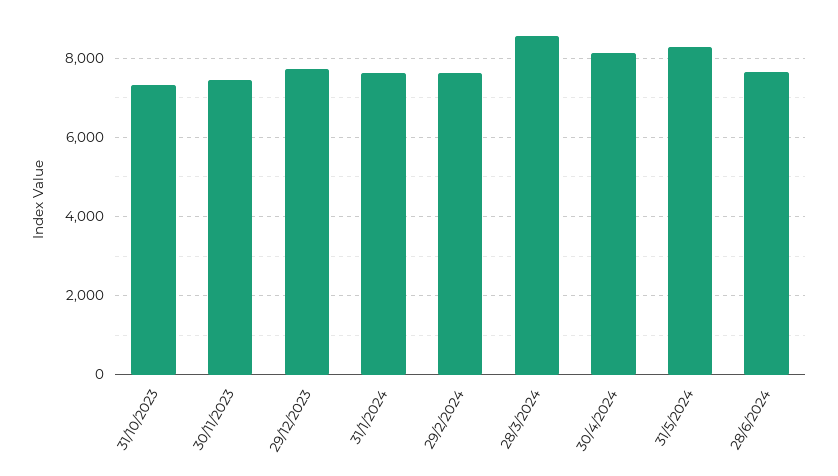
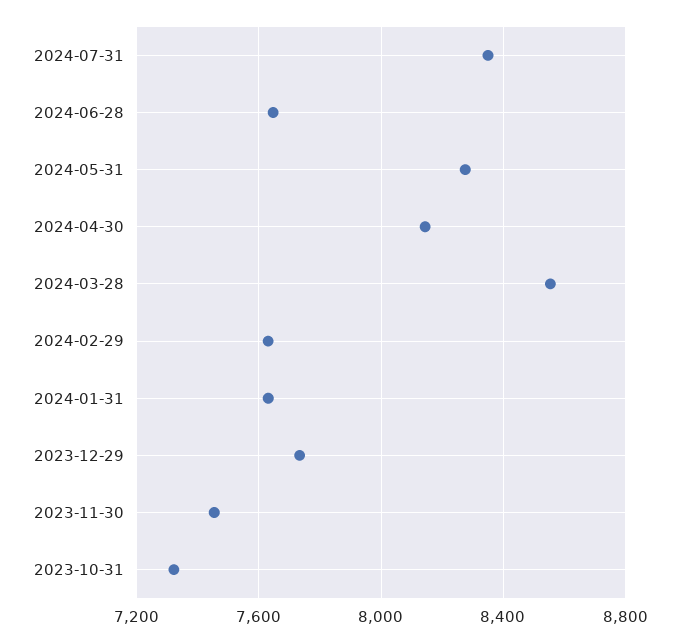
2024-07-31: none -> 8350

